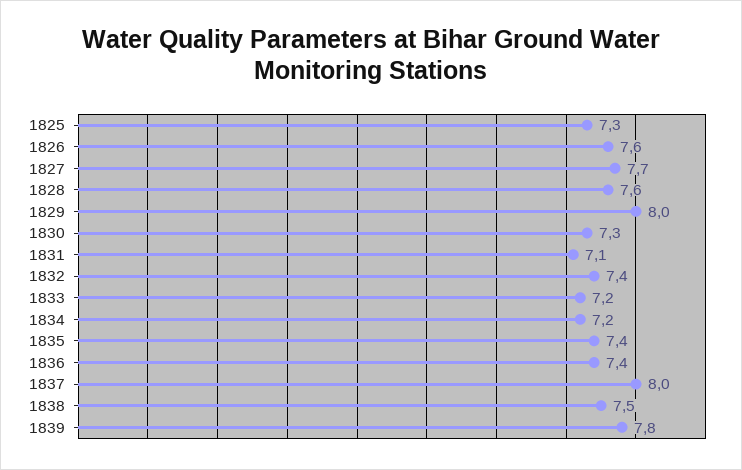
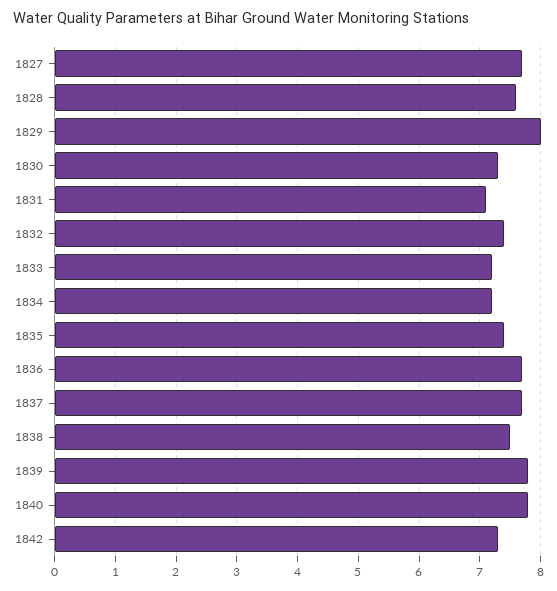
1825: 7.3 -> none
1826: 7.6 -> none
1836: 7.4 -> 7.7
1837: 8 -> 7.7
1840: none -> 7.8
1842: none -> 7.3

